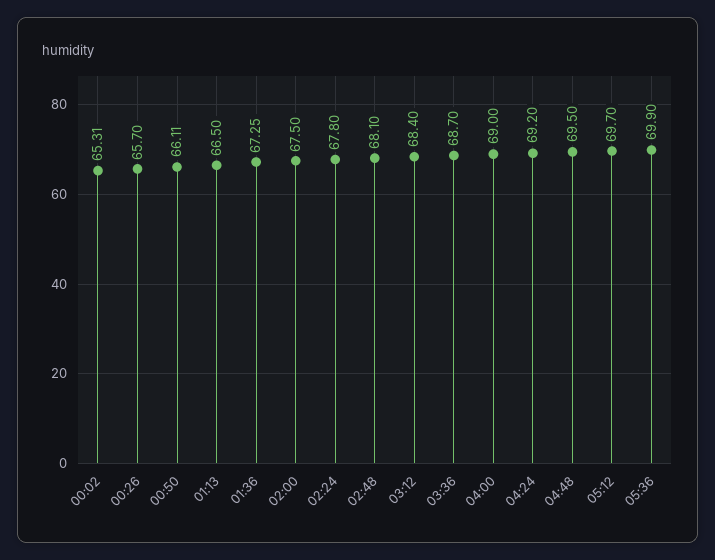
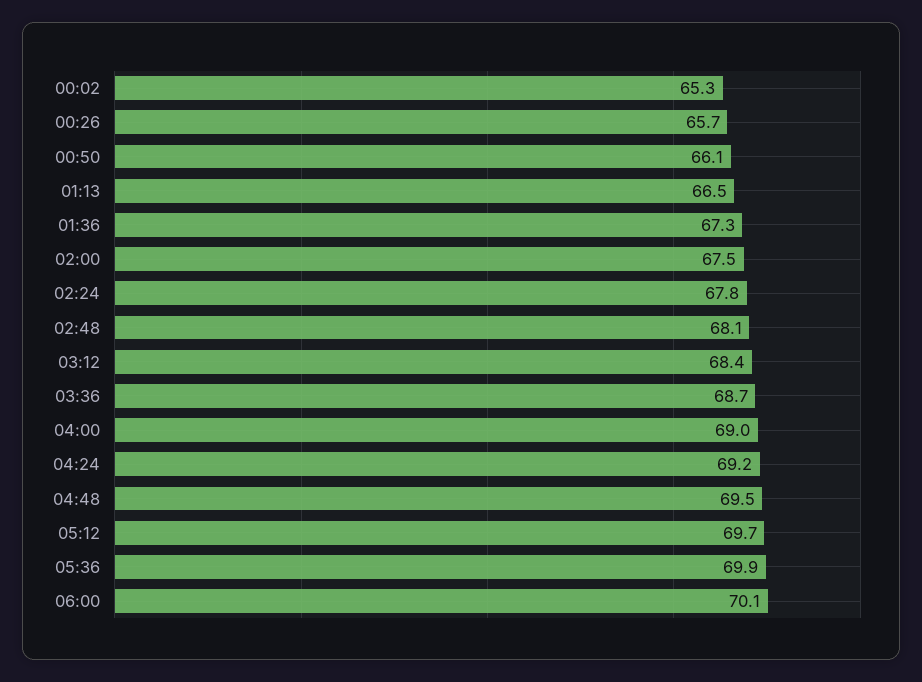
06:00: none -> 70.1

